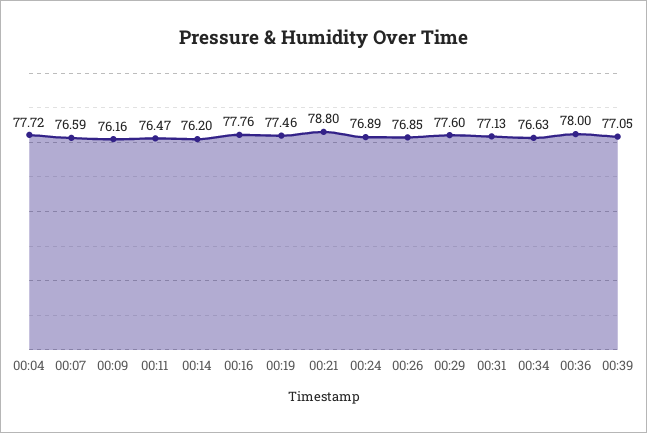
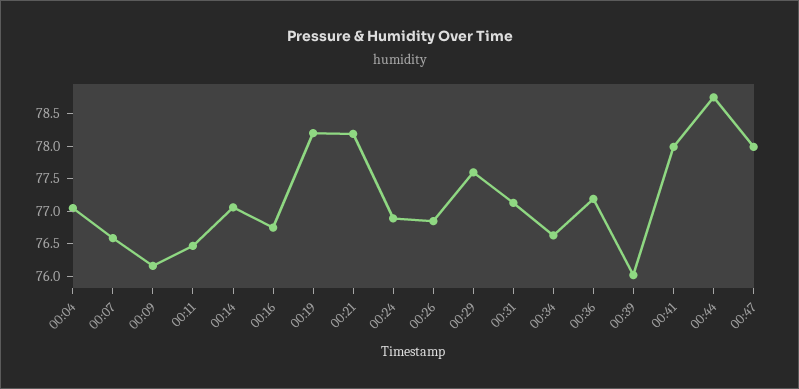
00:04: 77.72 -> 77
00:14: 76.2 -> 77
00:16: 77.76 -> 76.75
00:19: 77.46 -> 78.25
00:21: 78.8 -> 78.25
00:36: 78 -> 77.25
00:39: 77.05 -> 76
00:41: none -> 78
00:44: none -> 78.75
00:47: none -> 78

